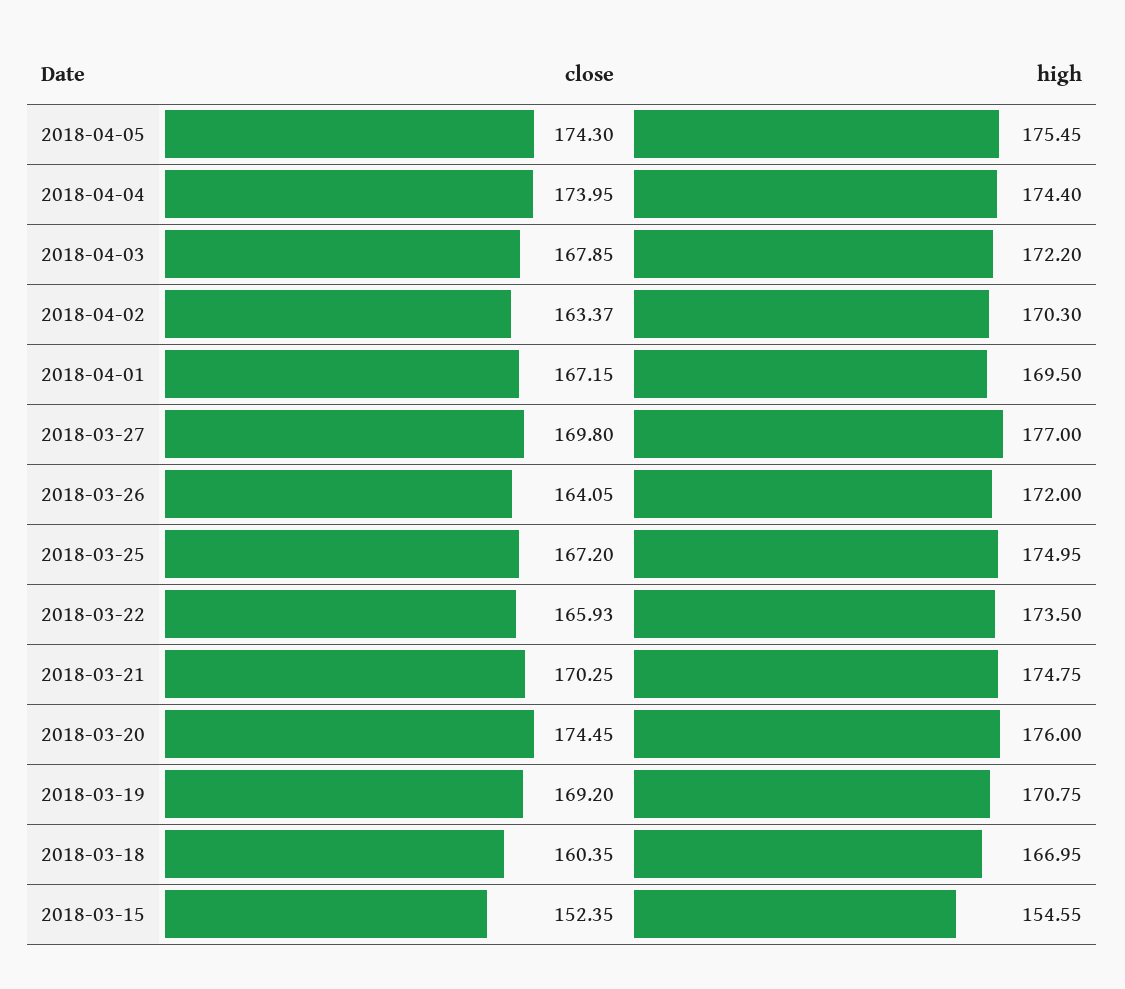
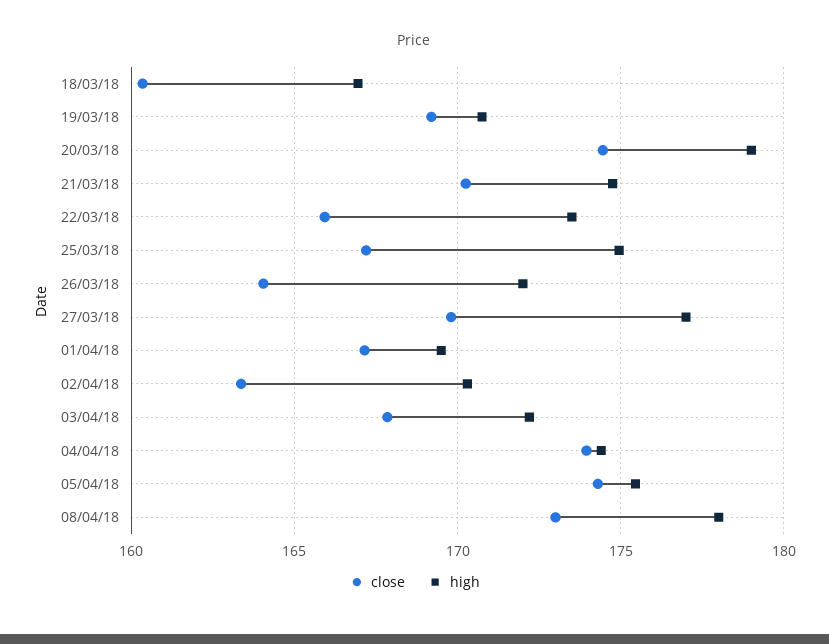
high, 2018-03-20: 176 -> 179
close, 2018-03-15: 152.35 -> none
high, 2018-03-15: 154.55 -> none
close, 08/04/18: none -> 173
high, 08/04/18: none -> 178

